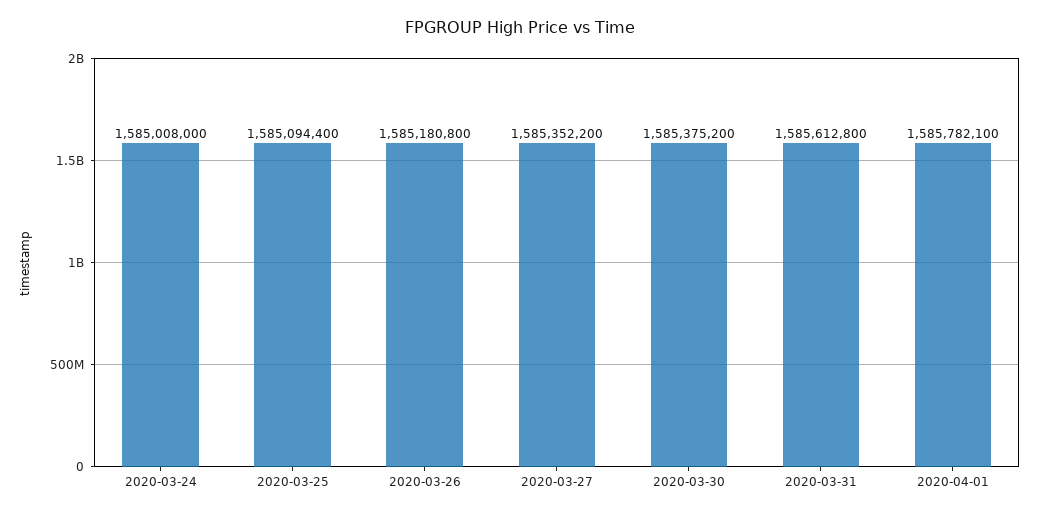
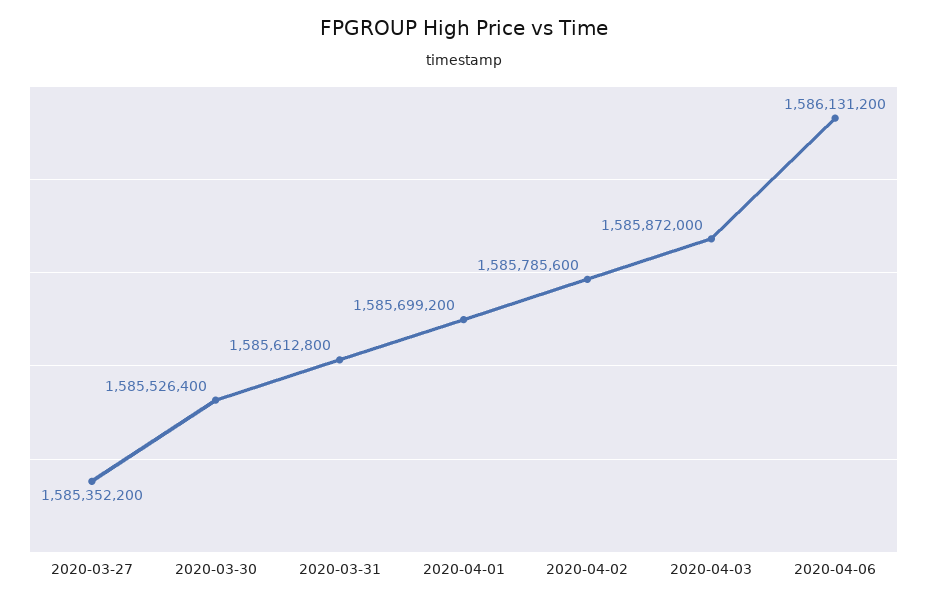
2020-03-24: 1585008000 -> none
2020-03-25: 1585094400 -> none
2020-03-26: 1585180800 -> none
2020-03-30: 1585375200 -> 1585526400
2020-04-01: 1585782100 -> 1585699200
2020-04-02: none -> 1585785600
2020-04-03: none -> 1585872000
2020-04-06: none -> 1586131200

